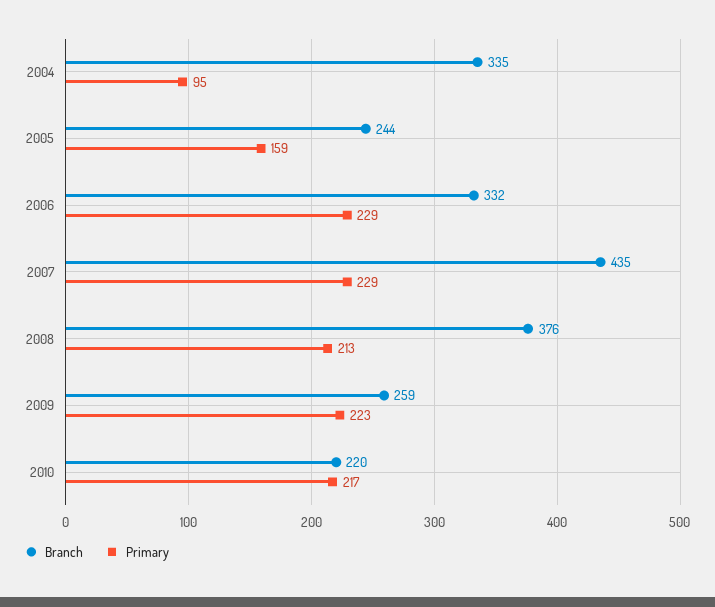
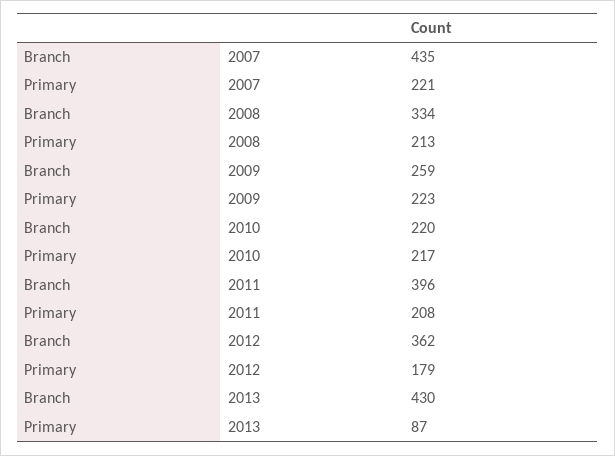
Branch, 2004: 335 -> none
Primary, 2004: 95 -> none
Branch, 2005: 244 -> none
Primary, 2005: 159 -> none
Branch, 2006: 332 -> none
Primary, 2006: 229 -> none
Primary, 2007: 229 -> 221
Branch, 2008: 376 -> 334
Branch, 2011: none -> 396
Primary, 2011: none -> 208
Branch, 2012: none -> 362
Primary, 2012: none -> 179
Branch, 2013: none -> 430
Primary, 2013: none -> 87

